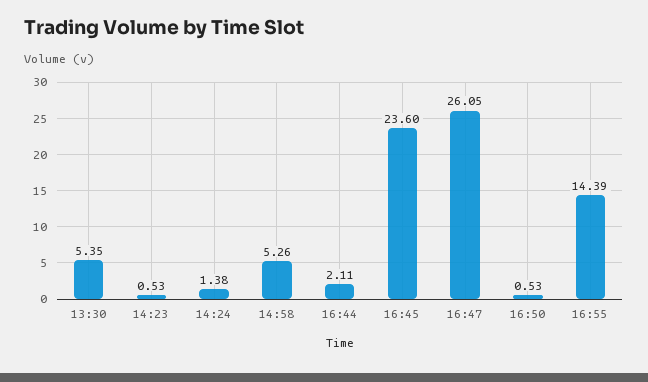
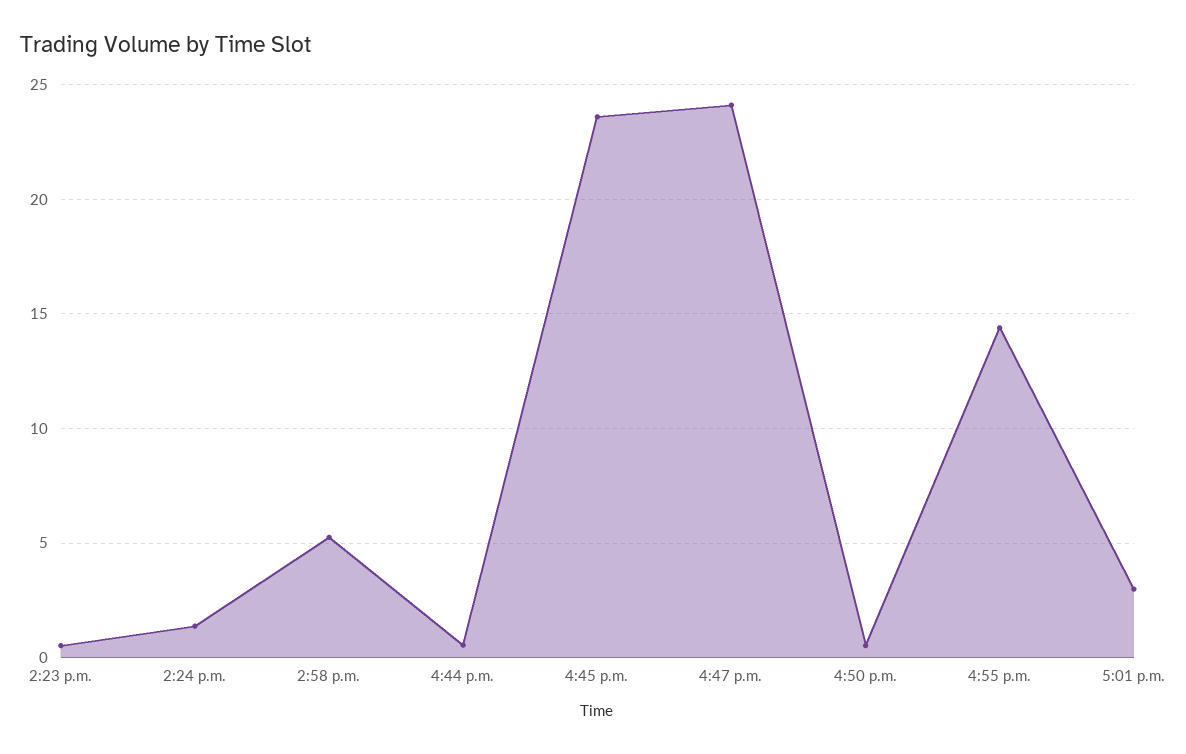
13:30: 5.35 -> none
16:44: 2.11 -> 0.5
16:47: 26.05 -> 24
5:01 p.m.: none -> 3

